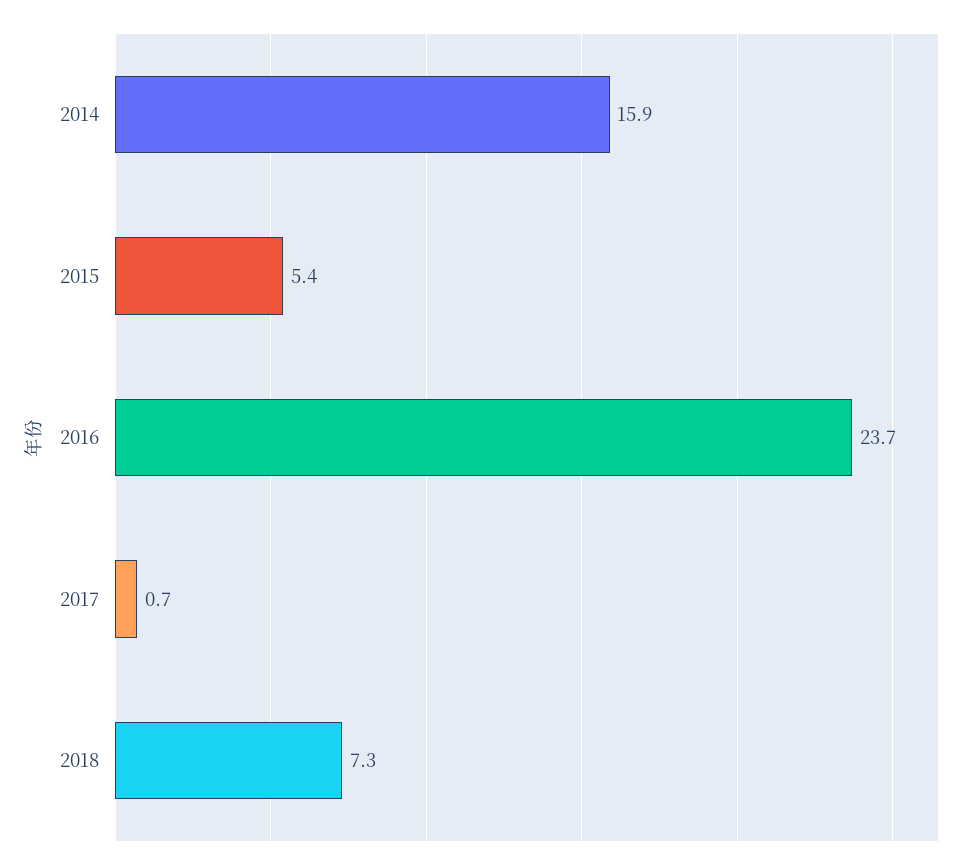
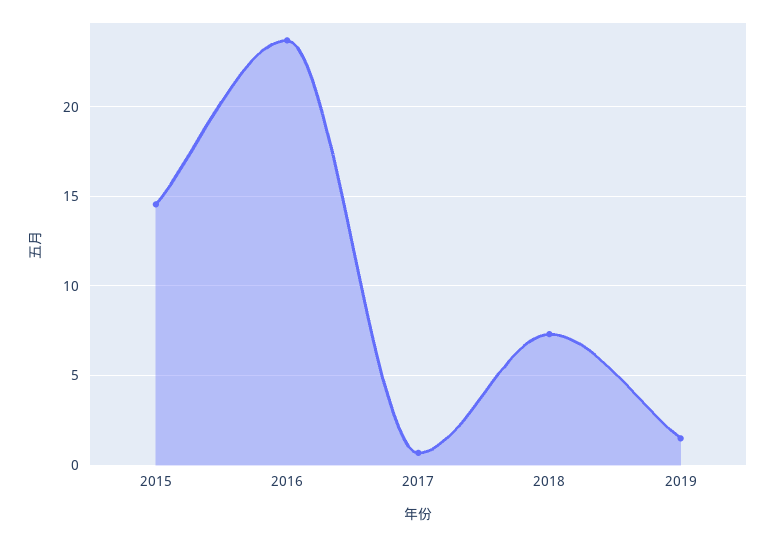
2014: 15.9 -> none
2015: 5.4 -> 14.5
2019: none -> 1.5

